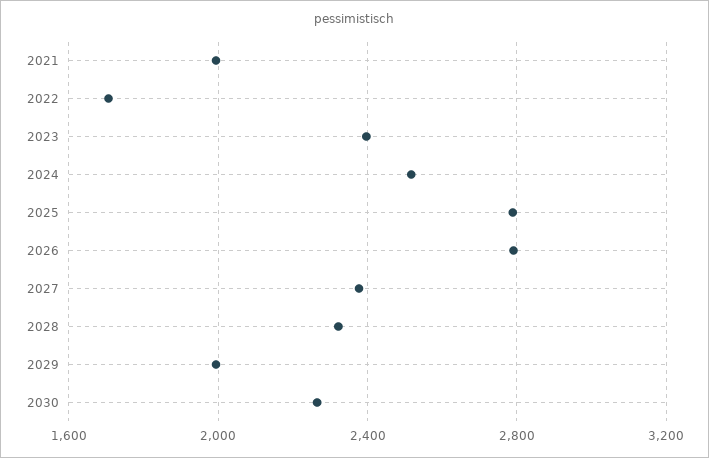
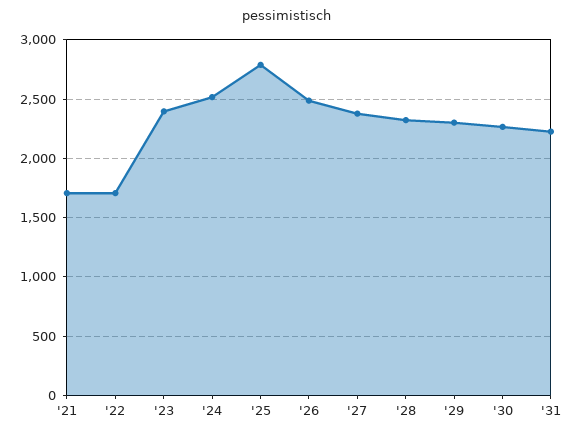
2021: 2000 -> 1700
2026: 2800 -> 2500
2029: 2000 -> 2300
'31: none -> 2200

